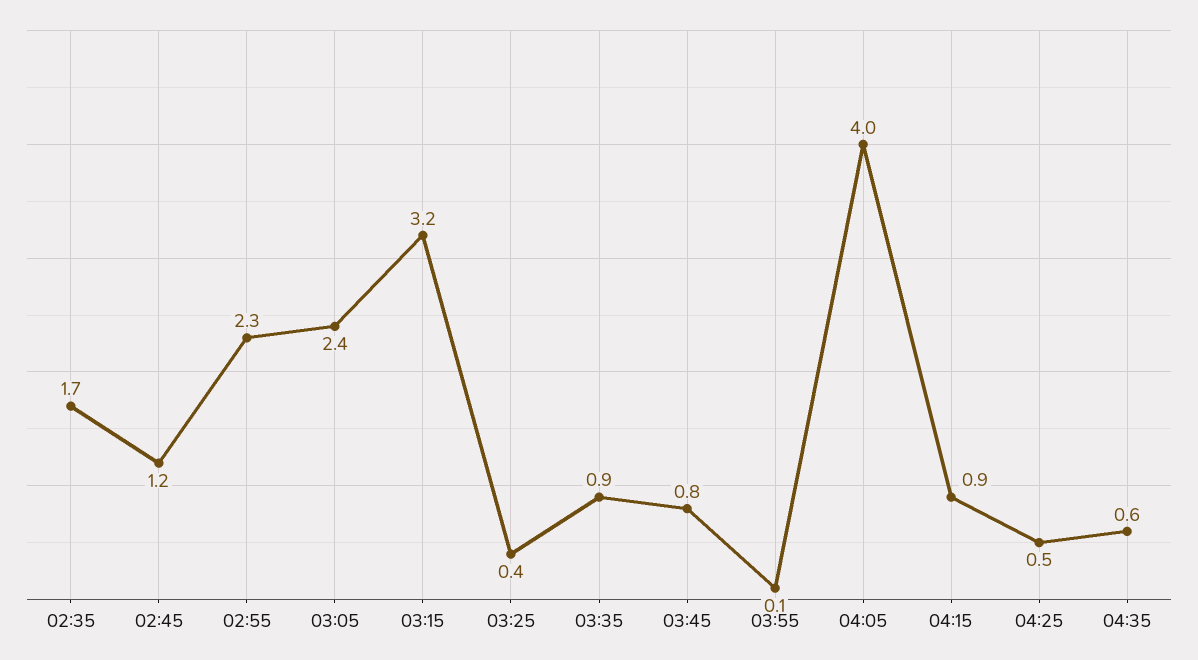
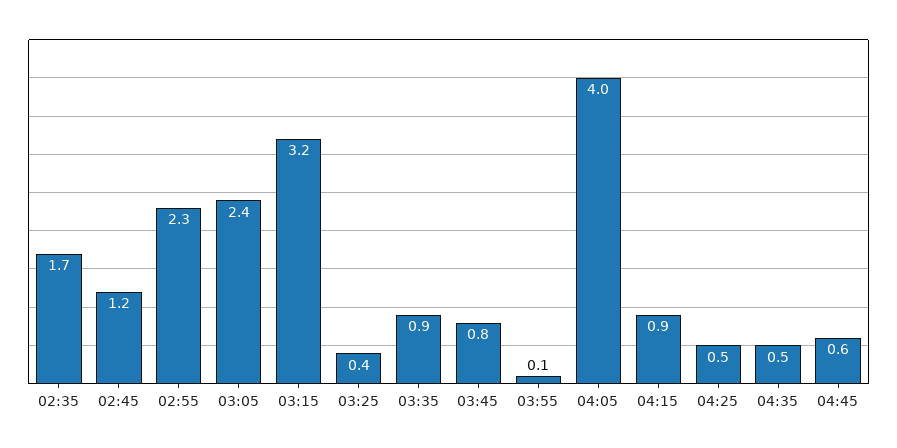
04:35: 0.6 -> 0.5
04:45: none -> 0.6

